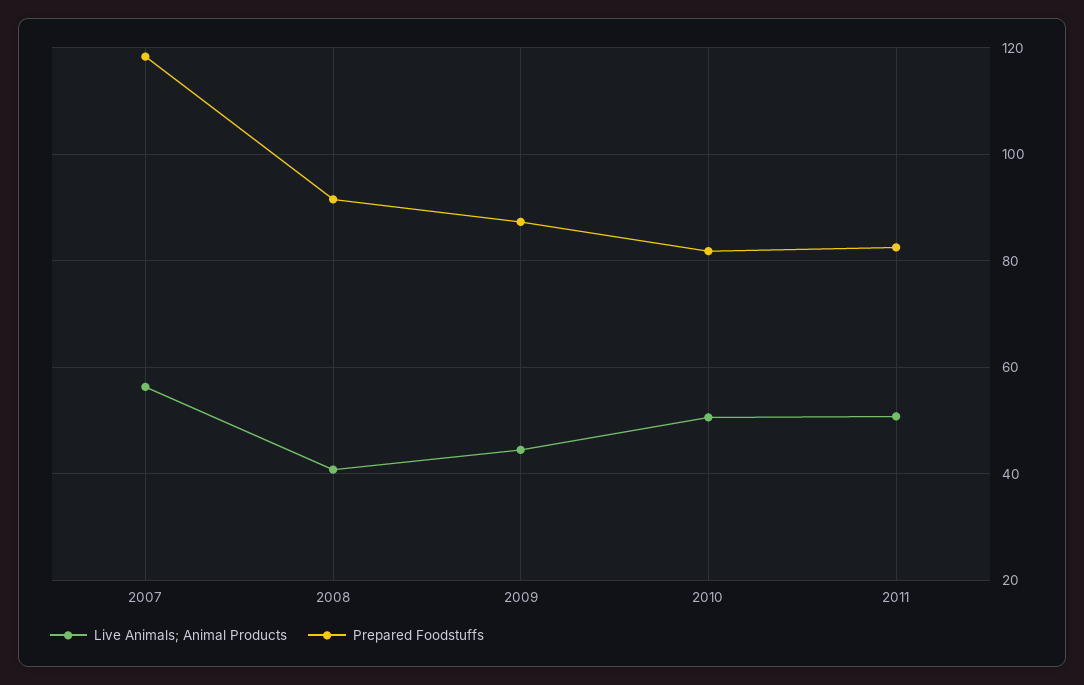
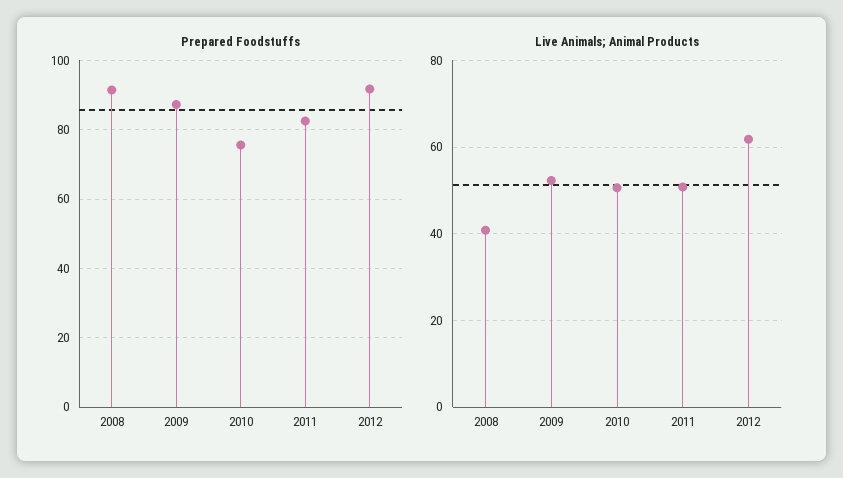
Live Animals; Animal Products, 2007: 56 -> none
Prepared Foodstuffs, 2007: 118 -> none
Live Animals; Animal Products, 2009: 44 -> 52
Prepared Foodstuffs, 2010: 82 -> 76
Prepared Foodstuffs, 2012: none -> 92
Live Animals; Animal Products, 2012: none -> 62

